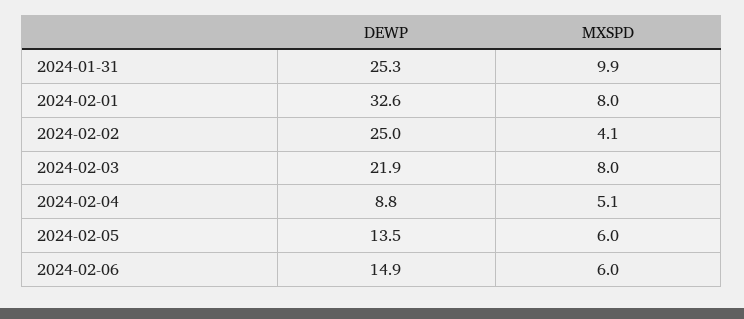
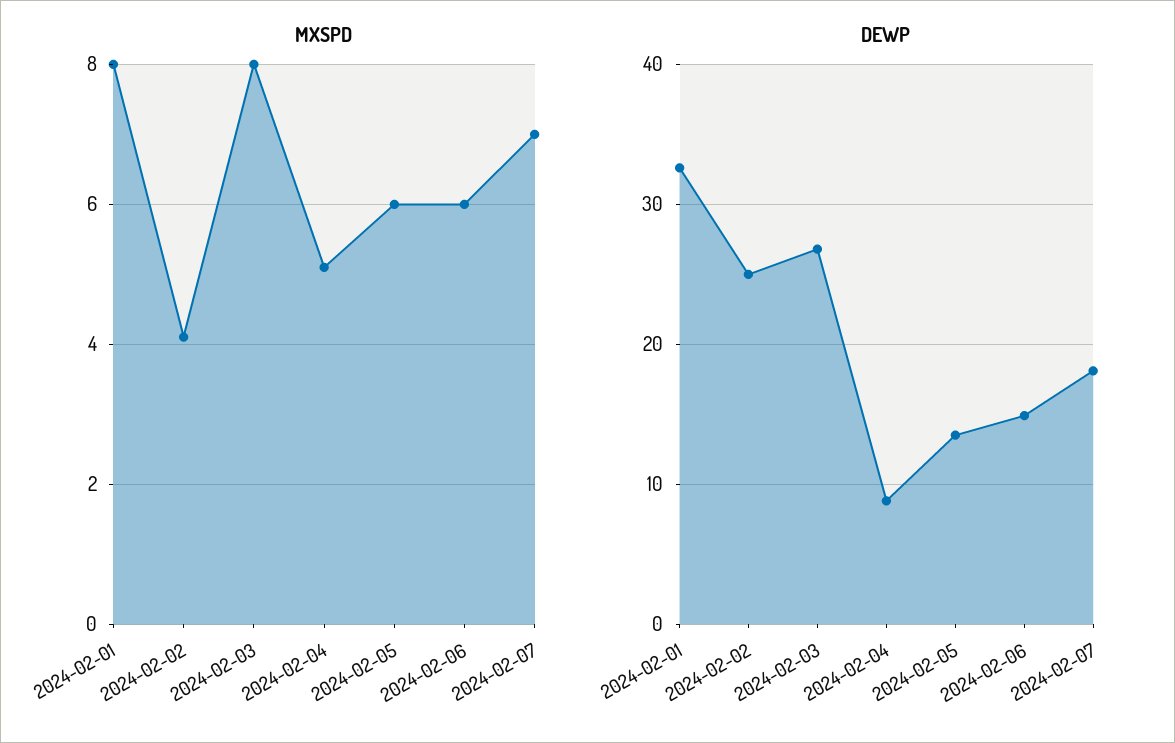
DEWP, 2024-01-31: 25.3 -> none
MXSPD, 2024-01-31: 9.9 -> none
DEWP, 2024-02-03: 21.9 -> 27
MXSPD, 2024-02-07: none -> 7
DEWP, 2024-02-07: none -> 18

